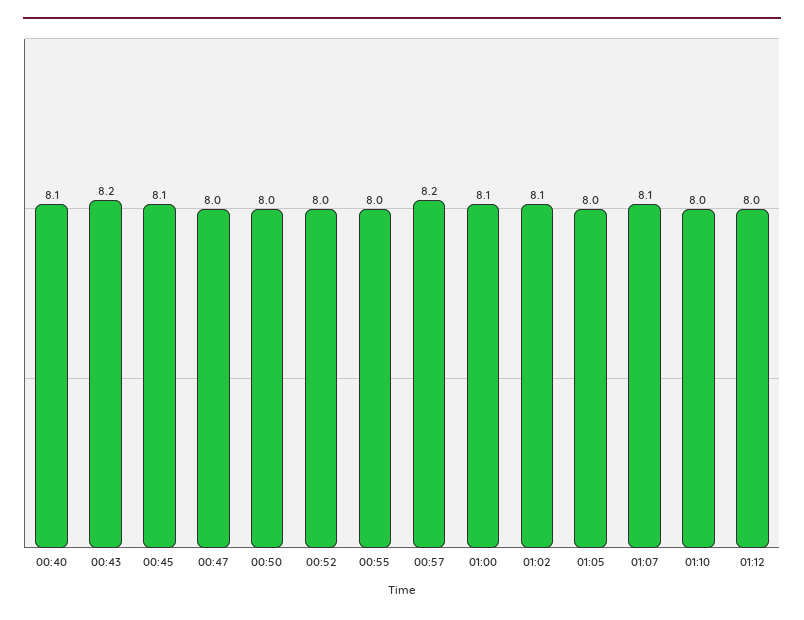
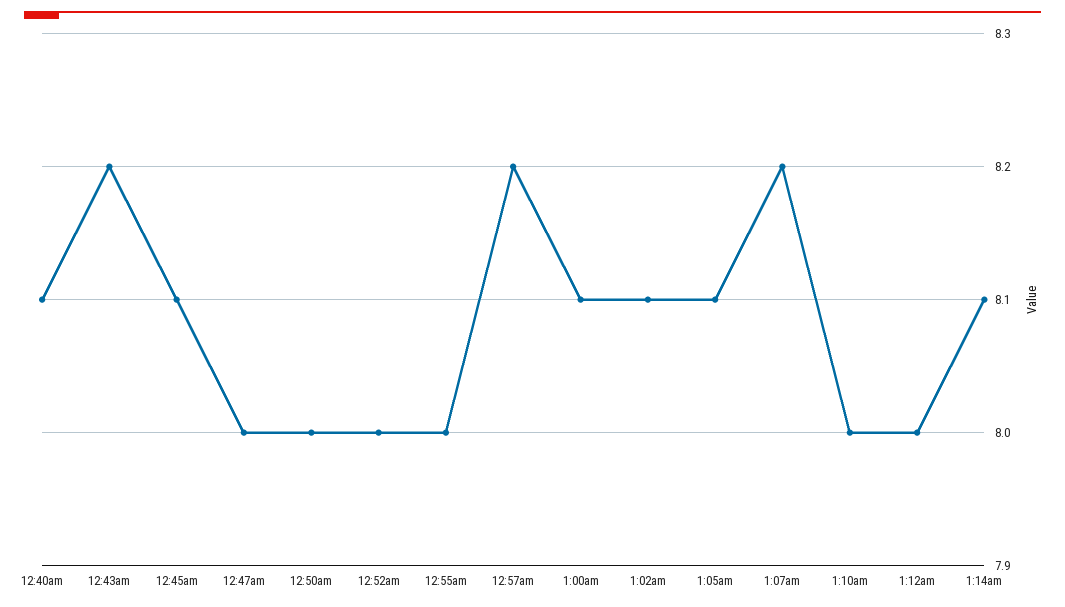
01:05: 8 -> 8.1
01:07: 8.1 -> 8.2
1:14am: none -> 8.1

